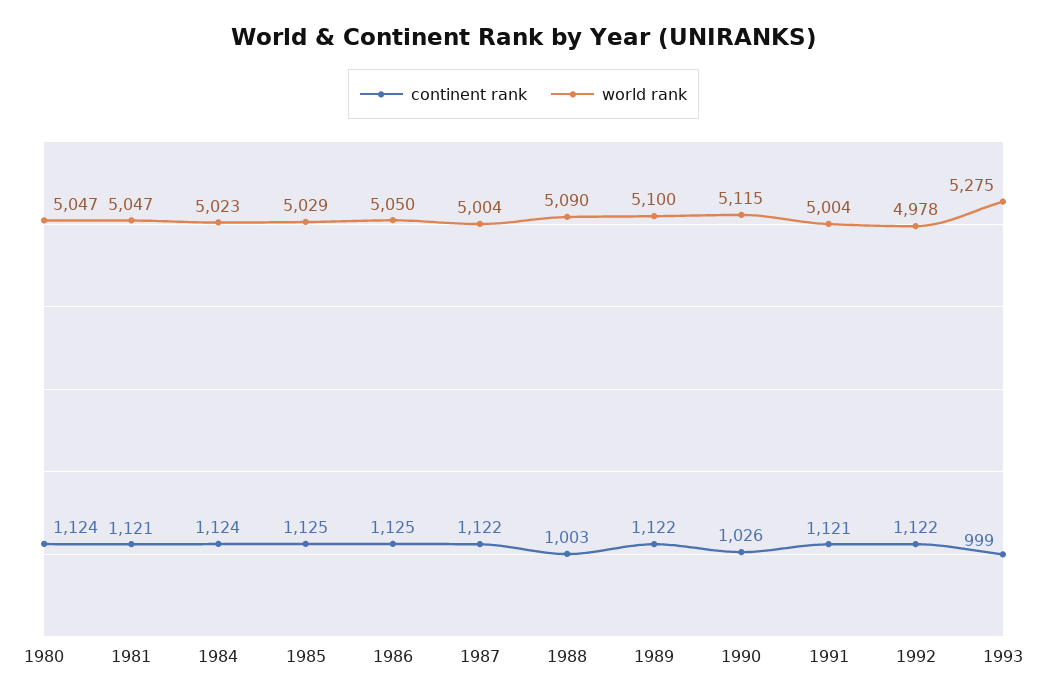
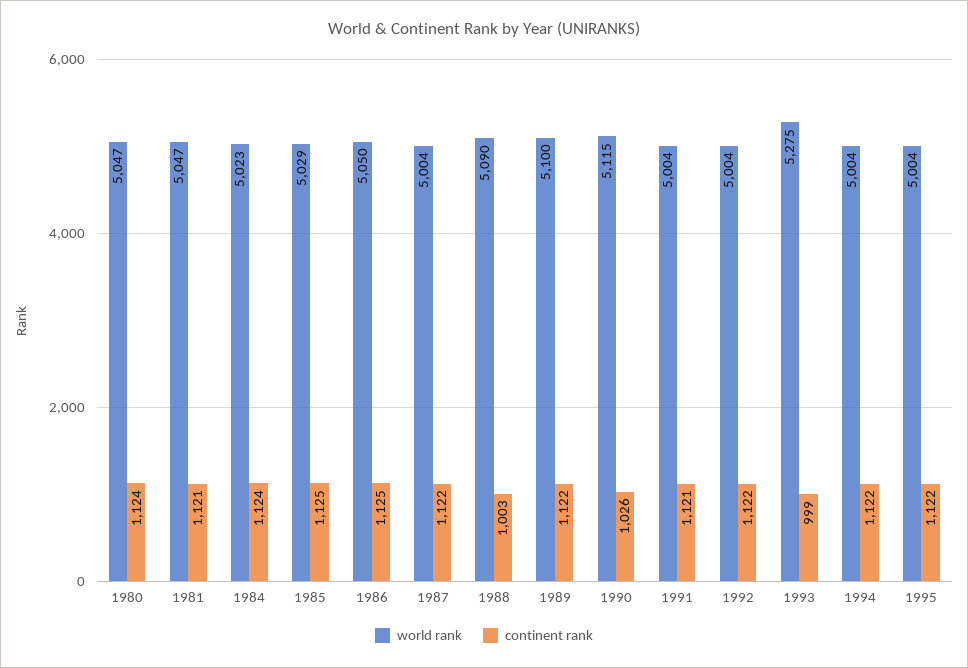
world rank, 1992: 4978 -> 5004
world rank, 1994: none -> 5004
continent rank, 1994: none -> 1122
world rank, 1995: none -> 5004
continent rank, 1995: none -> 1122

